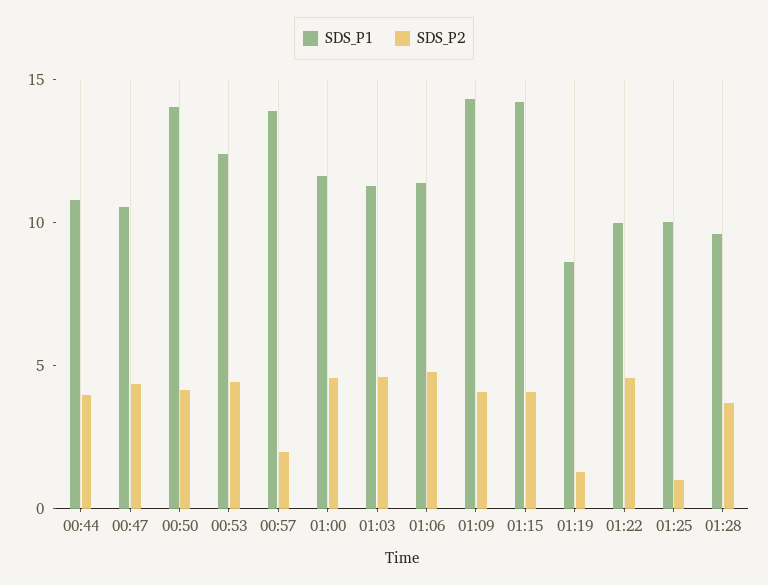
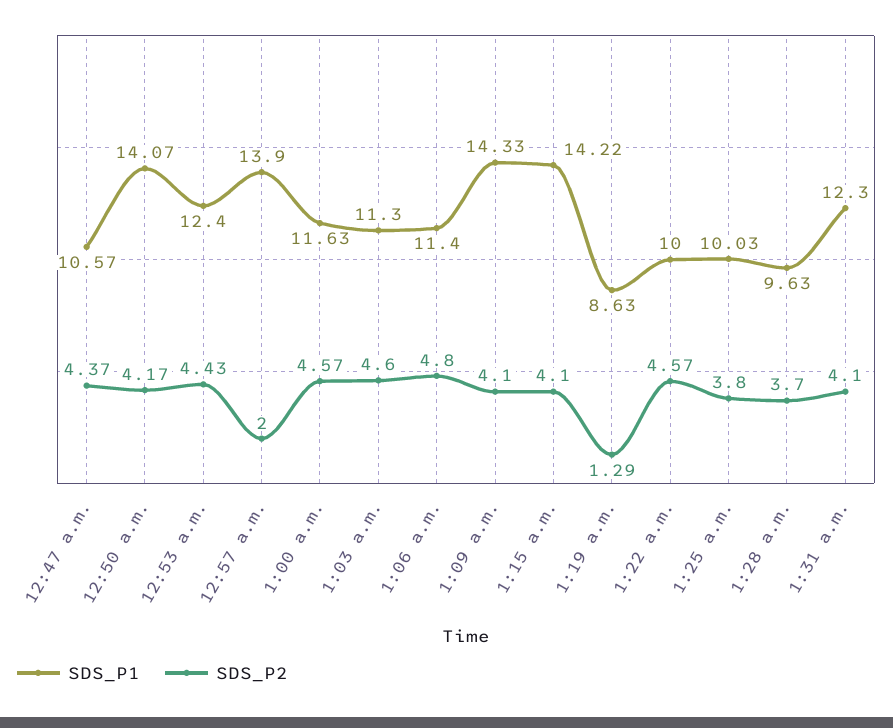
SDS_P1, 00:44: 11 -> none
SDS_P2, 00:44: 4 -> none
SDS_P2, 01:25: 1 -> 3.8
SDS_P1, 1:31 a.m.: none -> 12.3
SDS_P2, 1:31 a.m.: none -> 4.1

